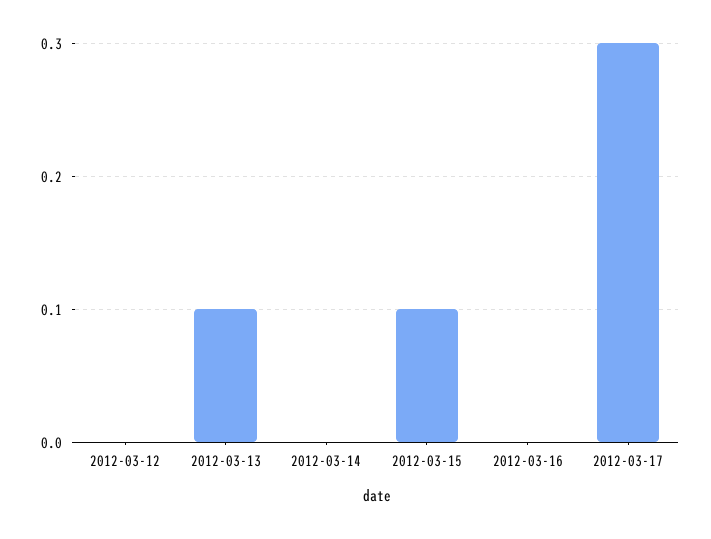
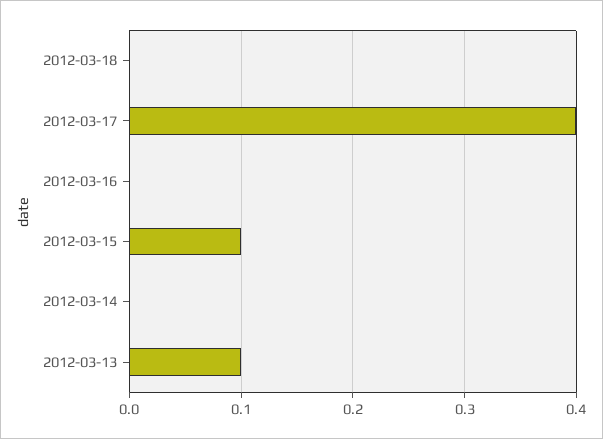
2012-03-12: 0 -> none
2012-03-17: 0.3 -> 0.4
2012-03-18: none -> 0

